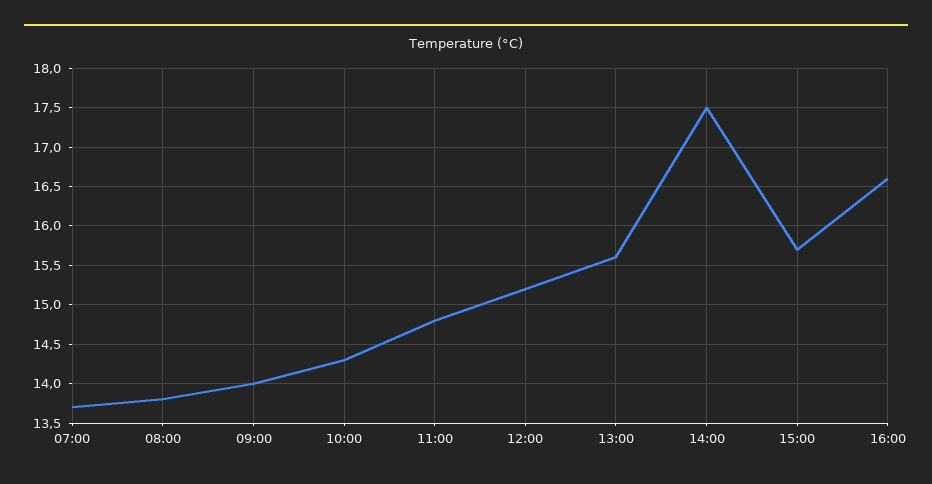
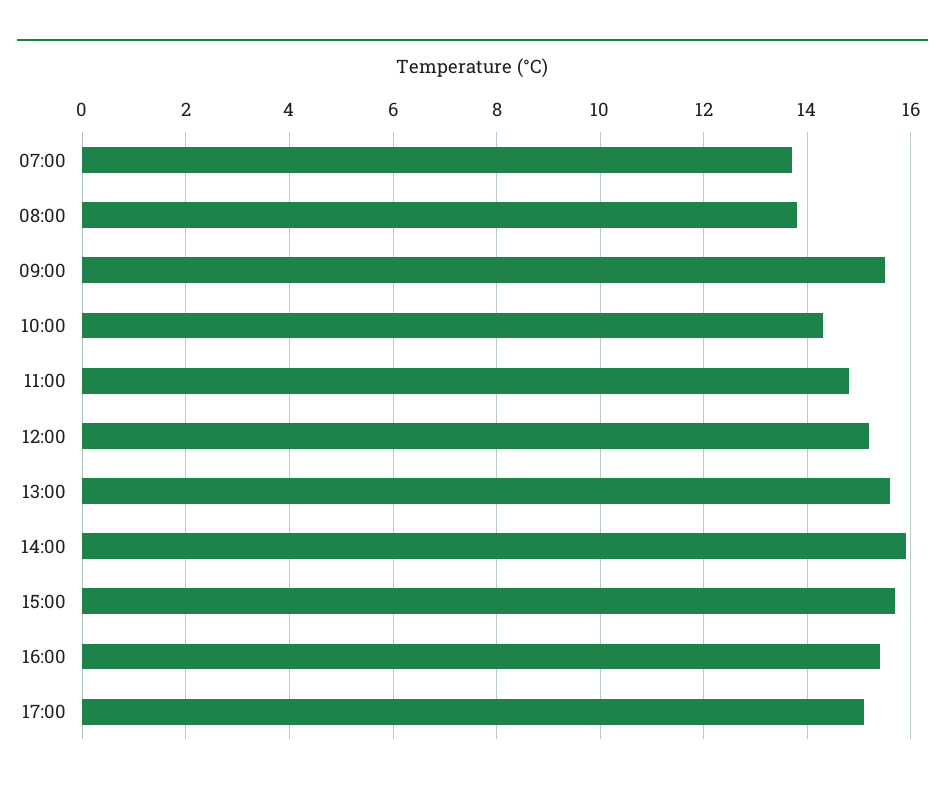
09:00: 14 -> 15.5
14:00: 17.5 -> 16
16:00: 16.6 -> 15.5
17:00: none -> 15

